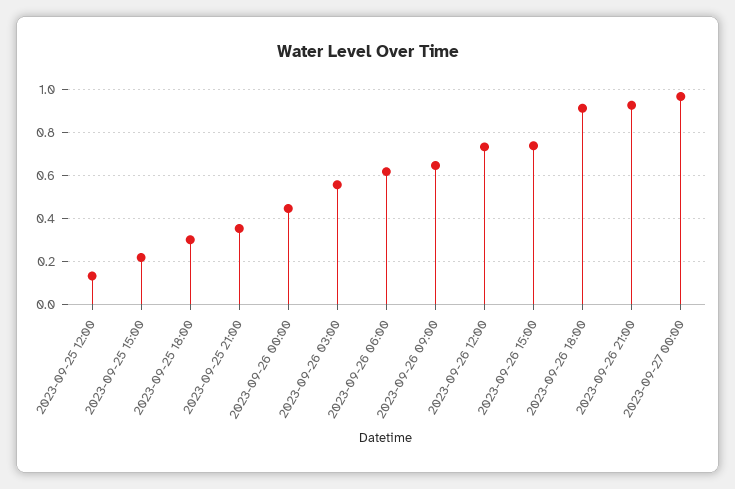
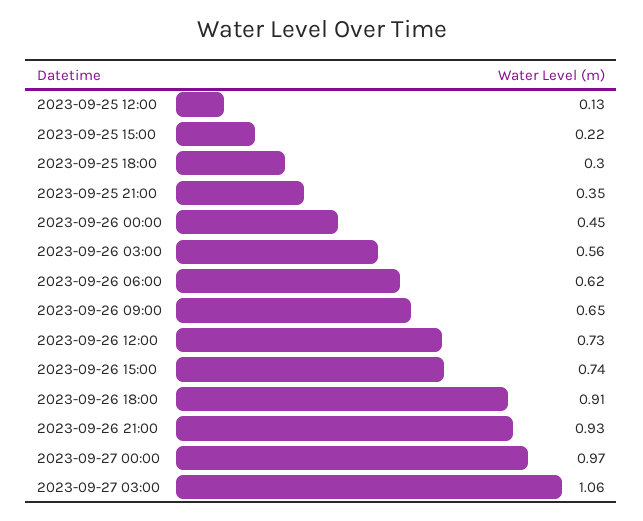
2023-09-27 03:00: none -> 1.06

